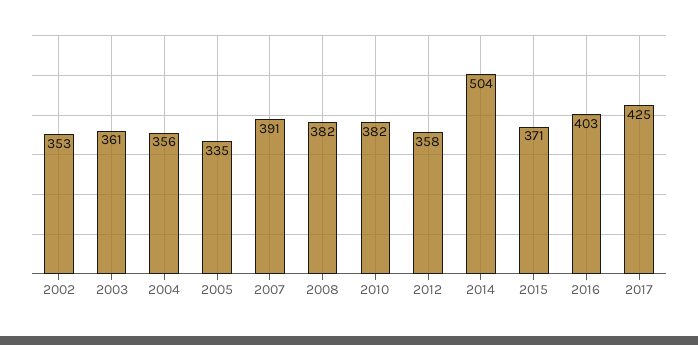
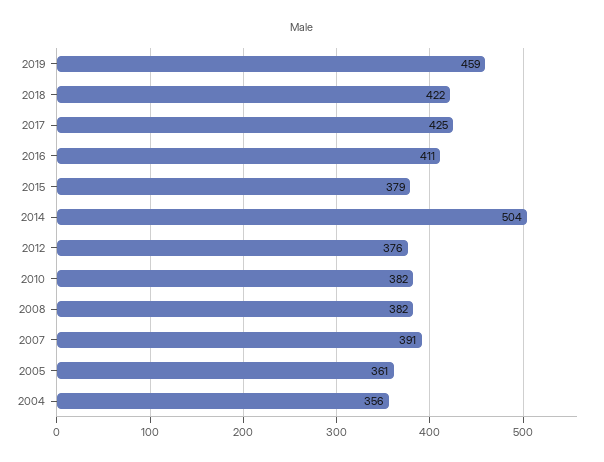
2002: 353 -> none
2003: 361 -> none
2005: 335 -> 361
2012: 358 -> 376
2015: 371 -> 379
2016: 403 -> 411
2019: none -> 459
2018: none -> 422

